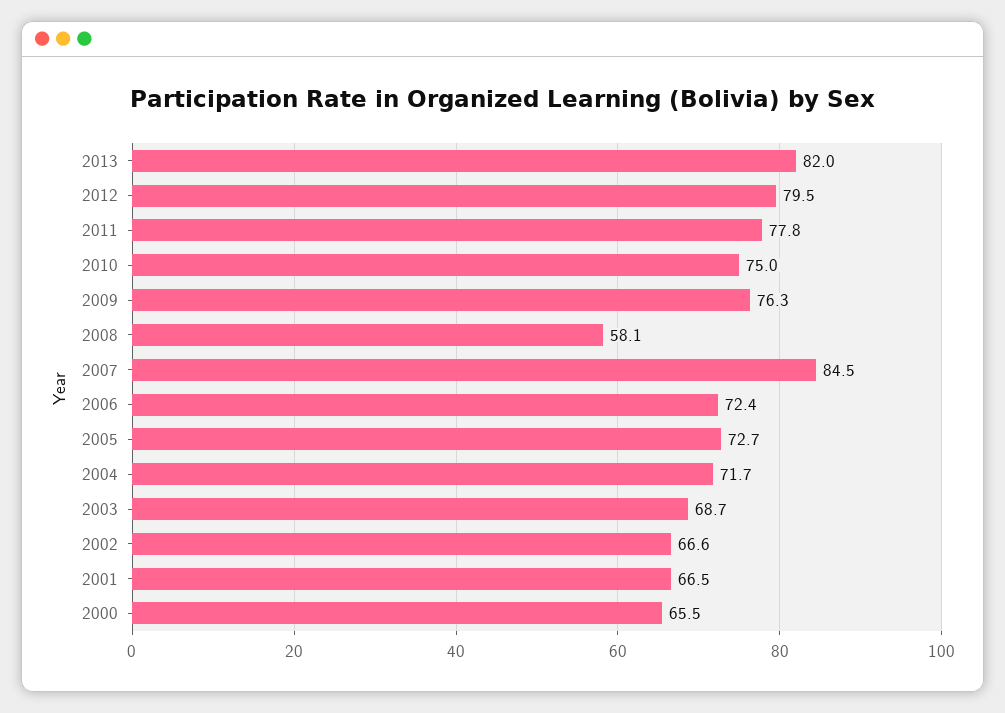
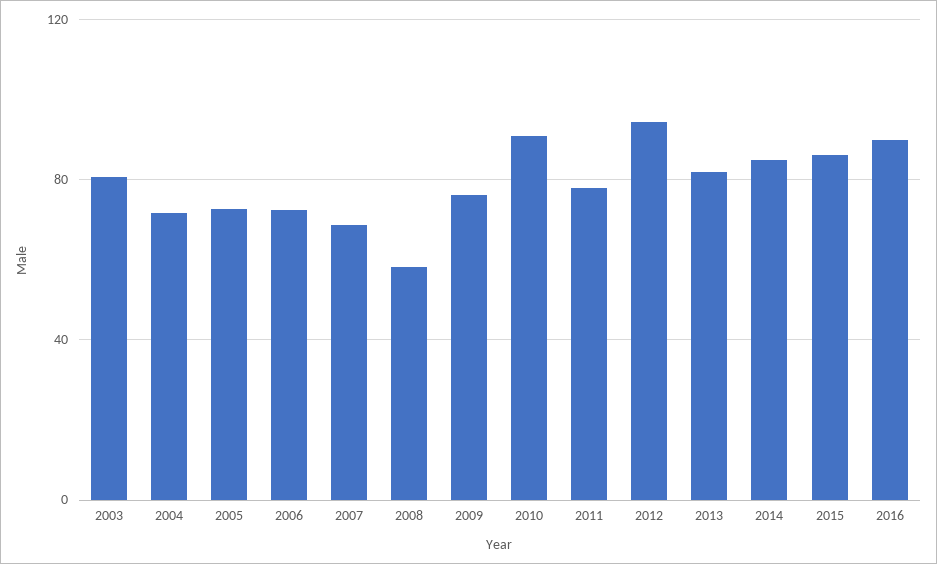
2012: 79.5 -> 95
2010: 75 -> 90
2007: 84.5 -> 70
2003: 68.7 -> 80
2002: 66.6 -> none
2001: 66.5 -> none
2000: 65.5 -> none
2014: none -> 85
2015: none -> 85
2016: none -> 90

